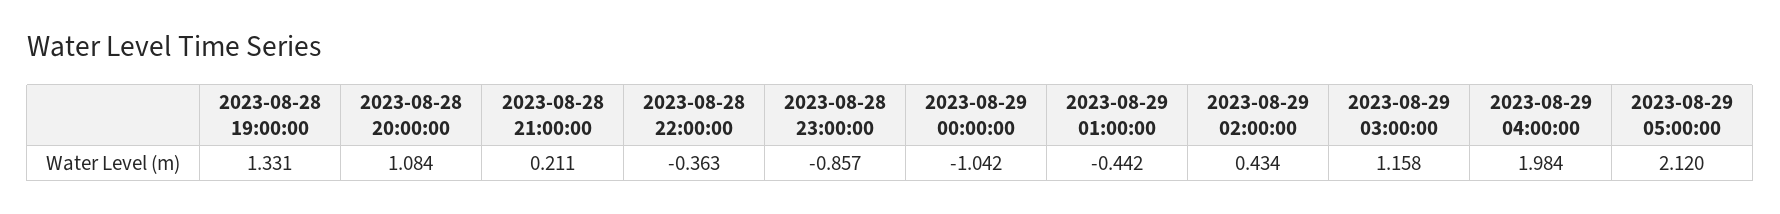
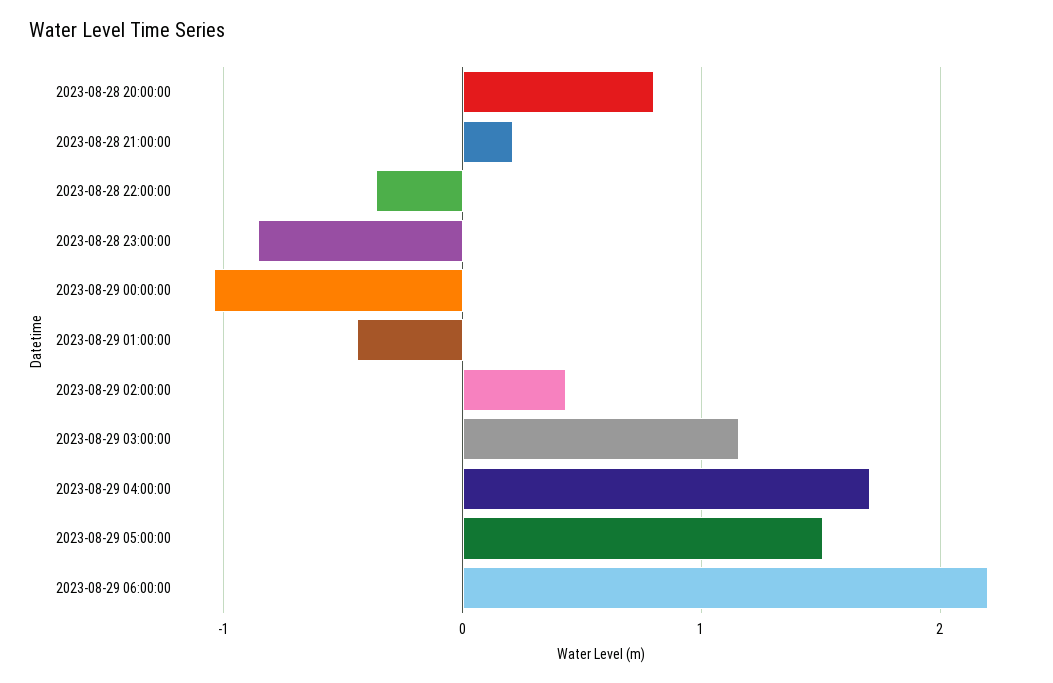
2023-08-28 19:00:00: 1.331 -> none
2023-08-28 20:00:00: 1.084 -> 0.8
2023-08-29 04:00:00: 1.984 -> 1.7
2023-08-29 05:00:00: 2.12 -> 1.5
2023-08-29 06:00:00: none -> 2.2

